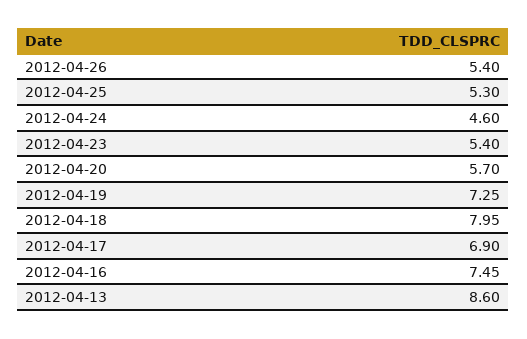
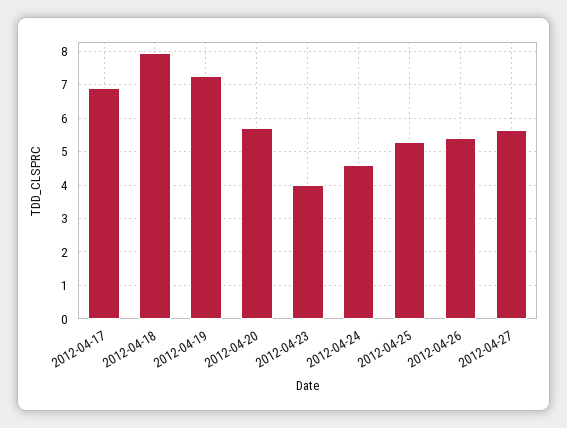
2012-04-23: 5.4 -> 4
2012-04-16: 7.45 -> none
2012-04-13: 8.6 -> none
2012-04-27: none -> 5.6

